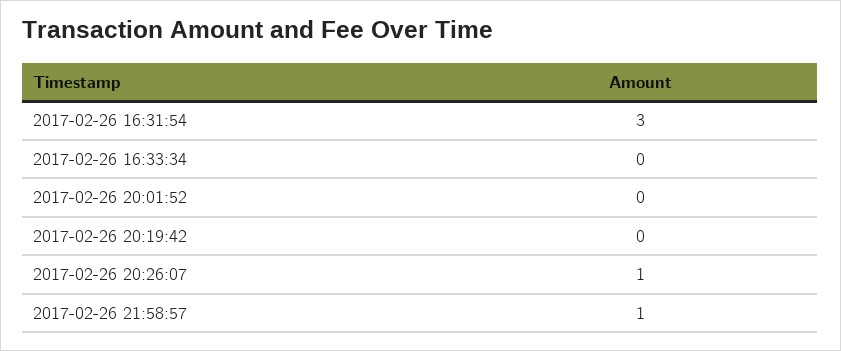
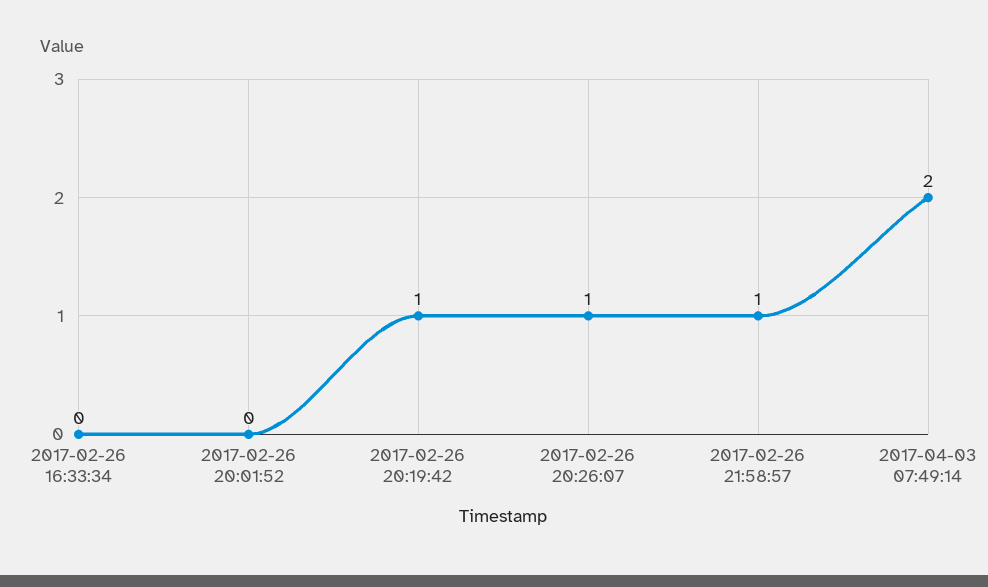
2017-02-26 16:31:54: 3 -> none
2017-02-26 20:19:42: 0 -> 1
2017-04-03 07:49:14: none -> 2

